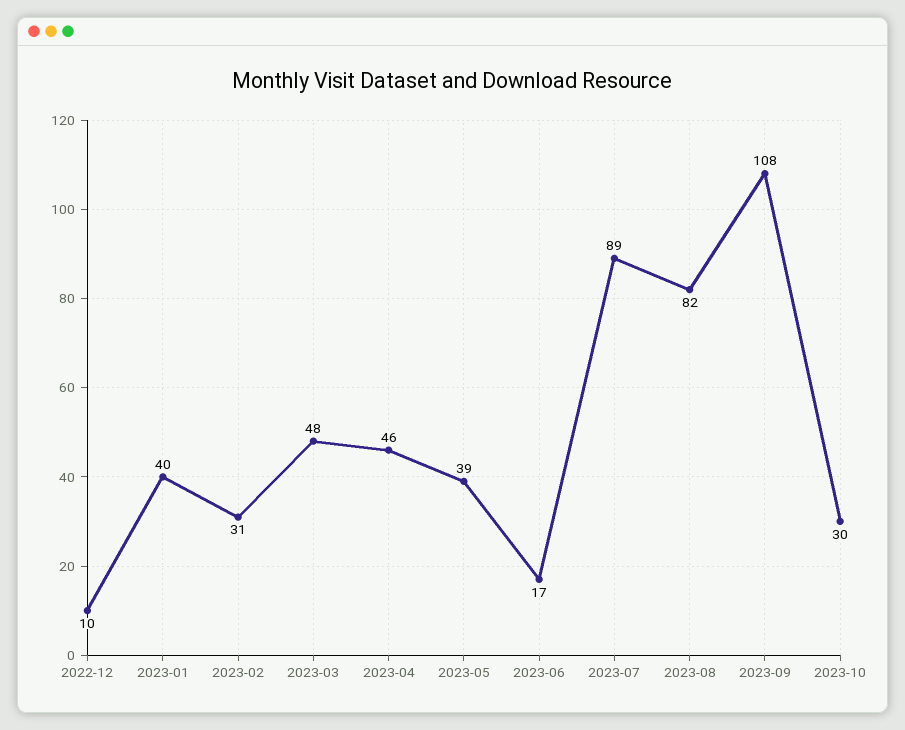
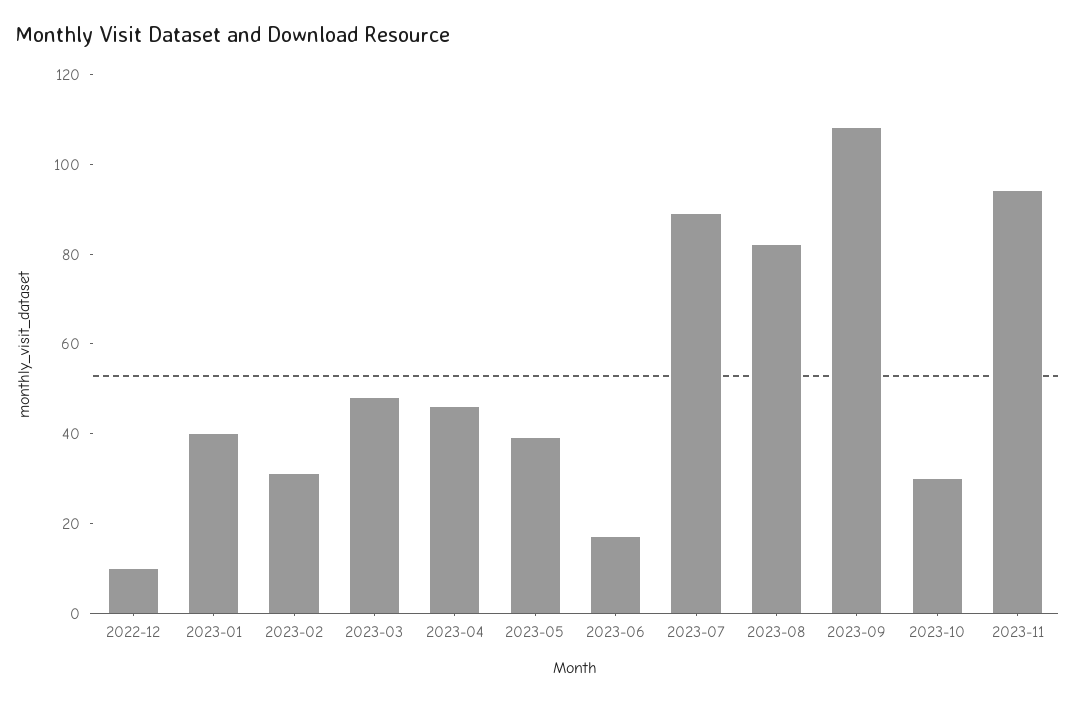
2023-11: none -> 95

